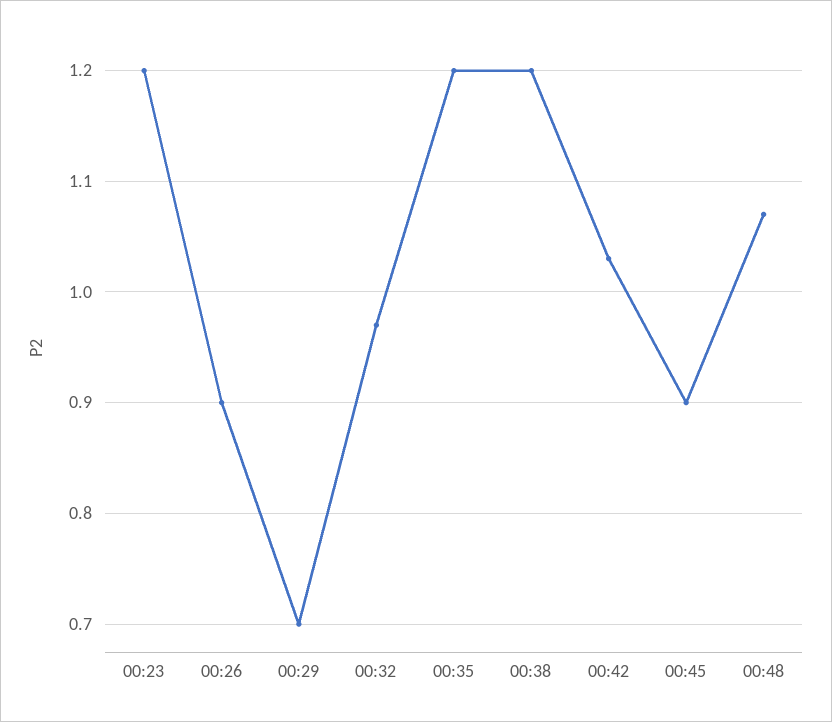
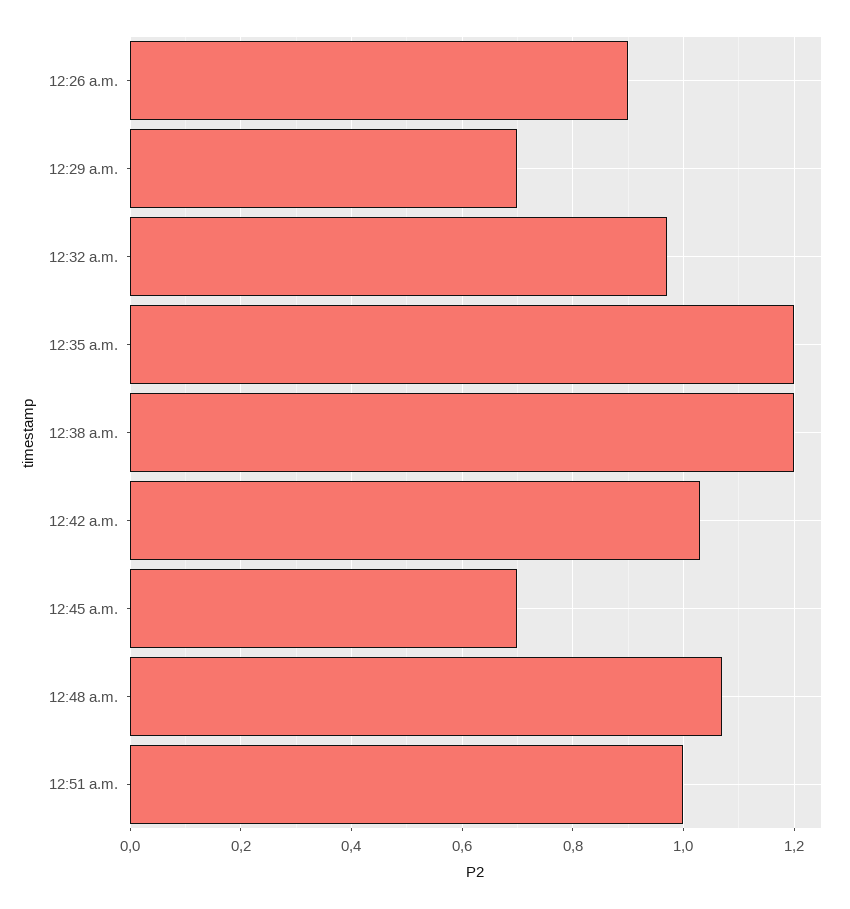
00:23: 1.2 -> none
00:45: 0.9 -> 0.7
12:51 a.m.: none -> 1

